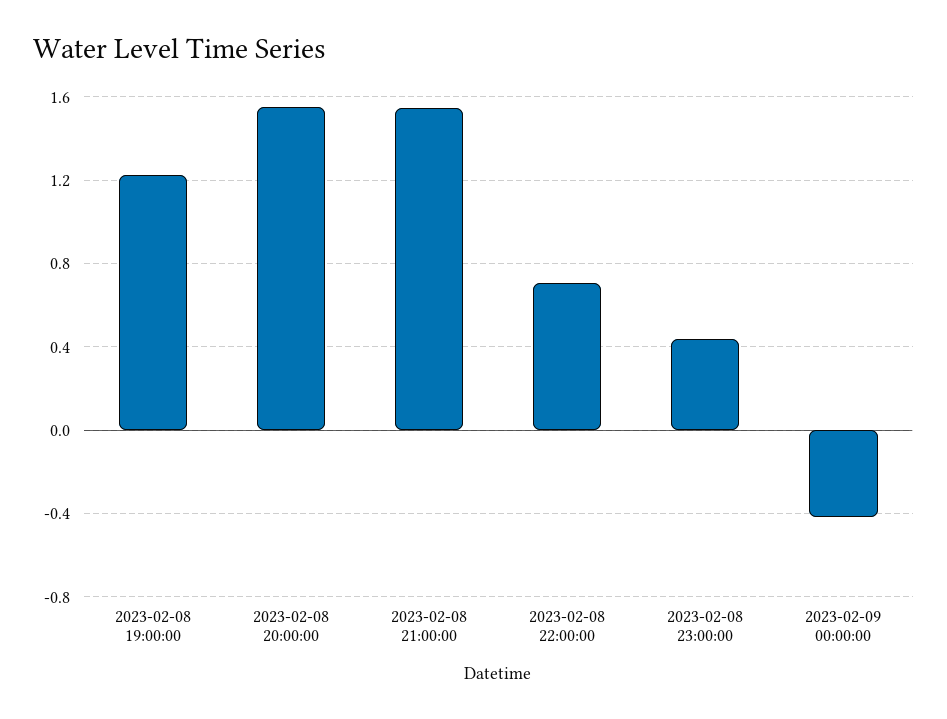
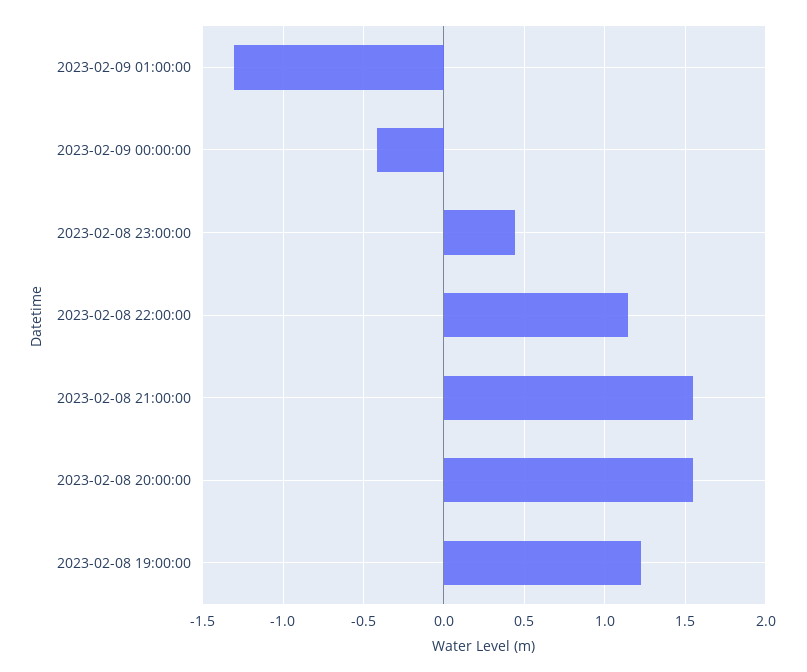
2023-02-08 22:00:00: 0.7 -> 1.15
2023-02-09 01:00:00: none -> -1.3

